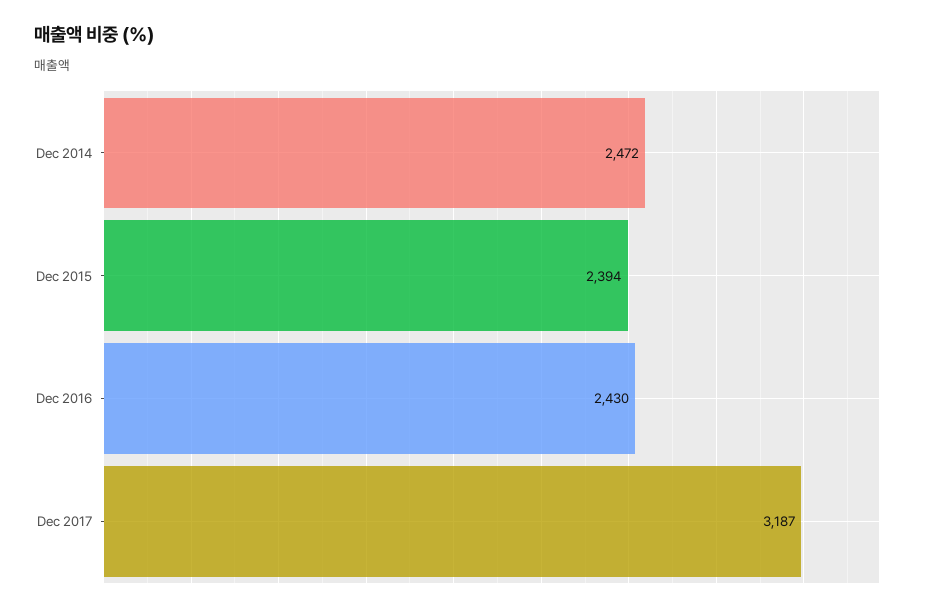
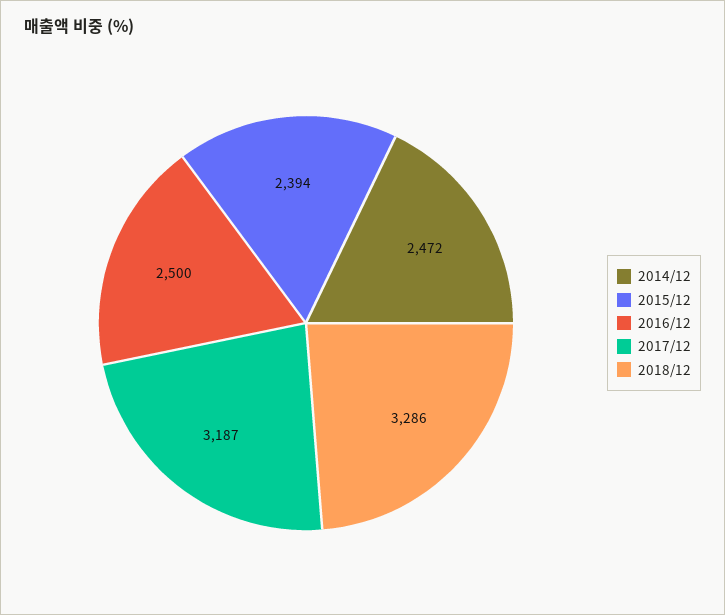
Dec 2016: 2430 -> 2500
2018/12: none -> 3286

